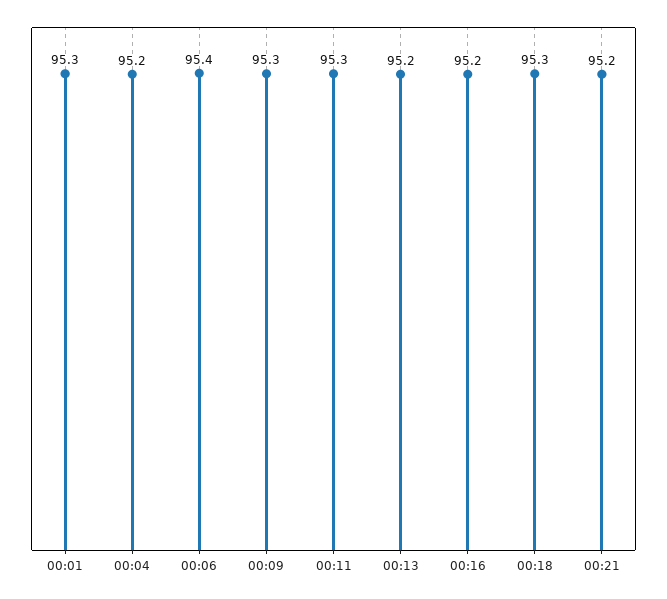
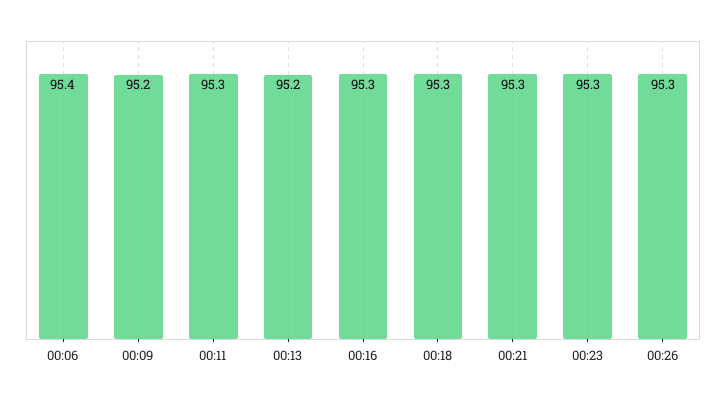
00:01: 95.3 -> none
00:04: 95.2 -> none
00:09: 95.3 -> 95.2
00:16: 95.2 -> 95.3
00:21: 95.2 -> 95.3
00:23: none -> 95.3
00:26: none -> 95.3

